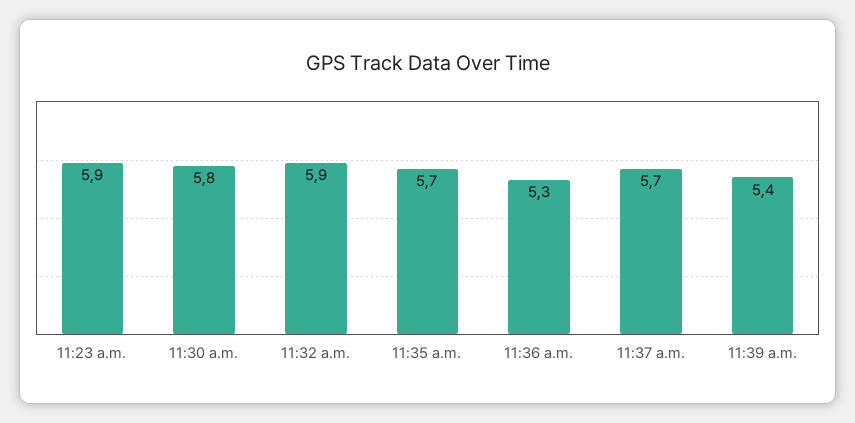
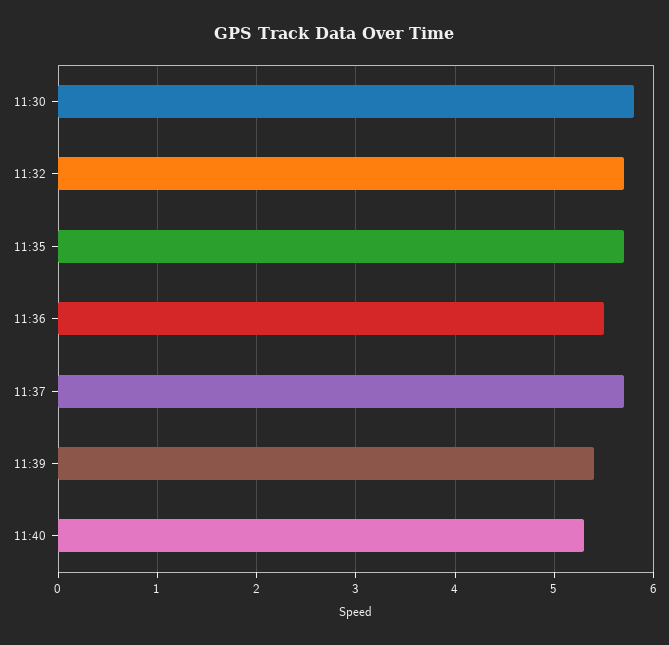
11:23 a.m.: 5.9 -> none
11:32 a.m.: 5.9 -> 5.7
11:36 a.m.: 5.3 -> 5.5
11:40: none -> 5.3

